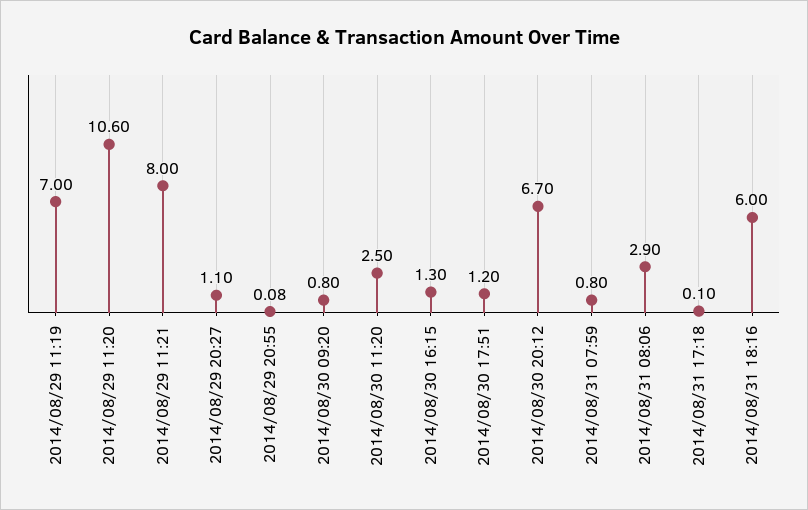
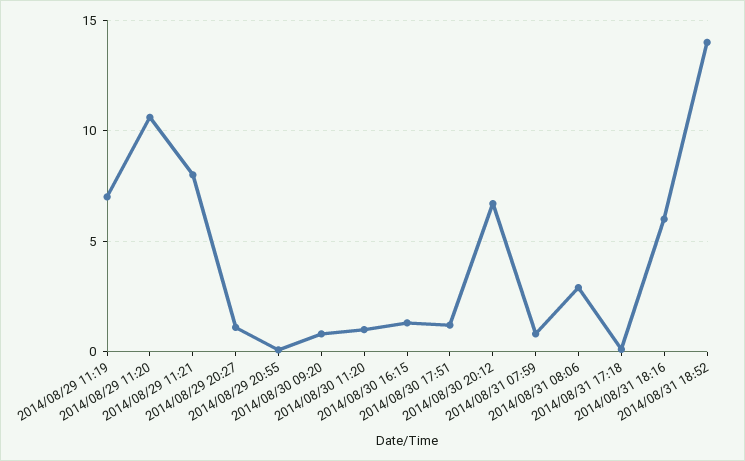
2014/08/30 11:20: 2.5 -> 1
2014/08/31 18:52: none -> 14

